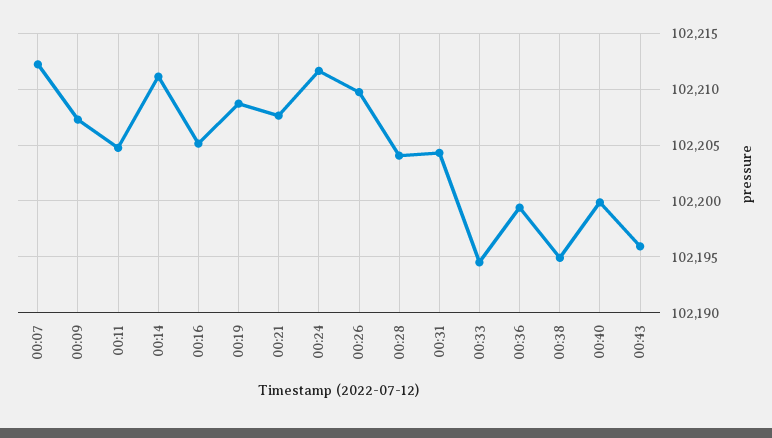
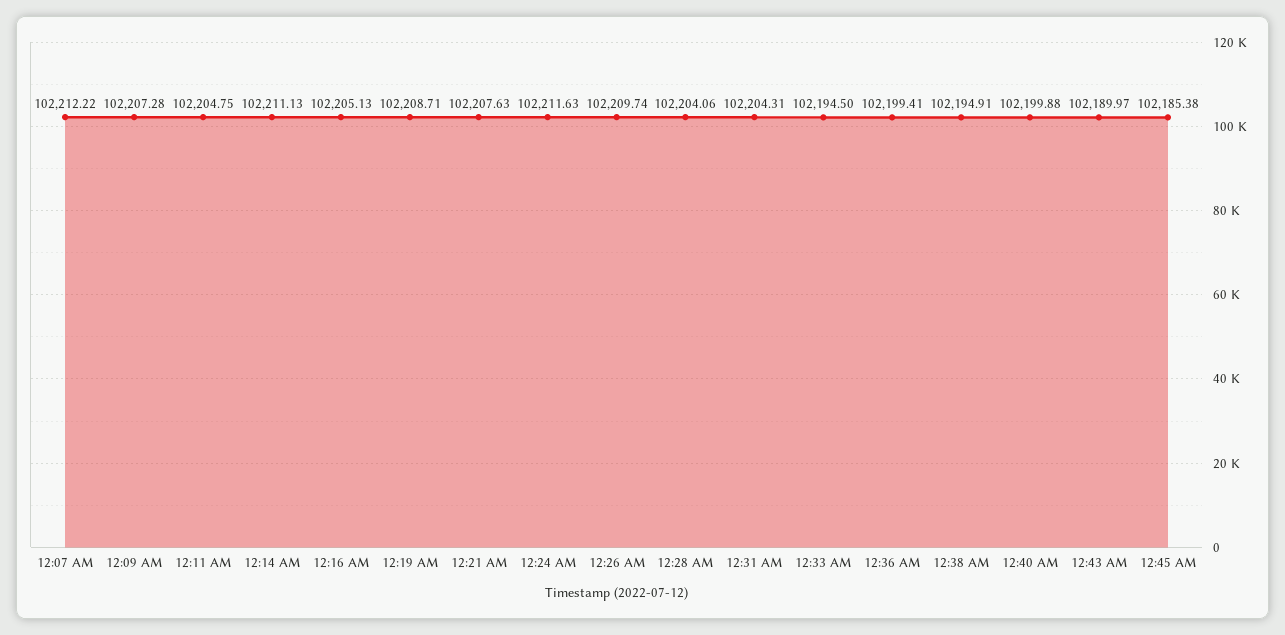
00:43: 102196 -> 102189.97
12:45 AM: none -> 102185.38

